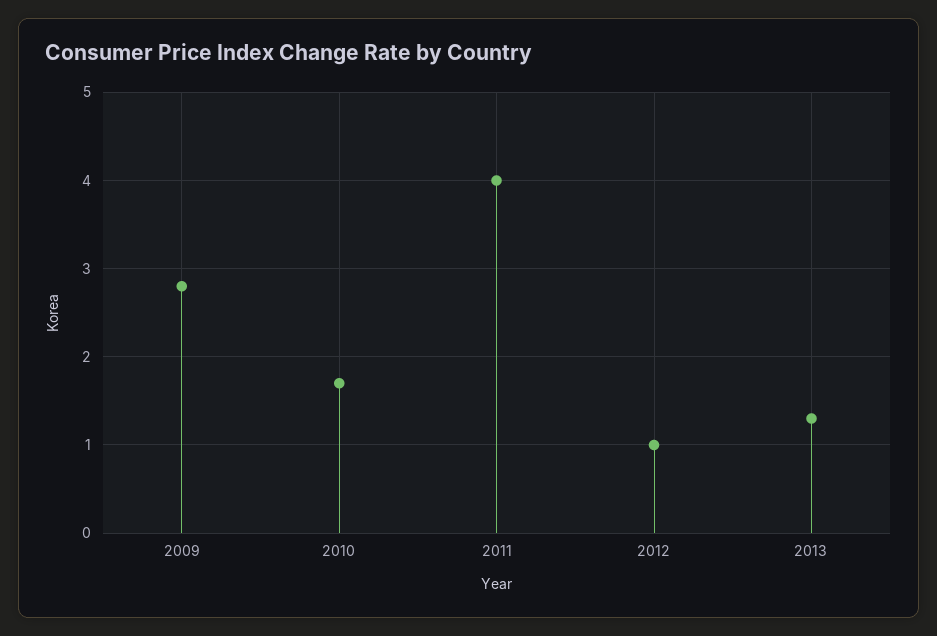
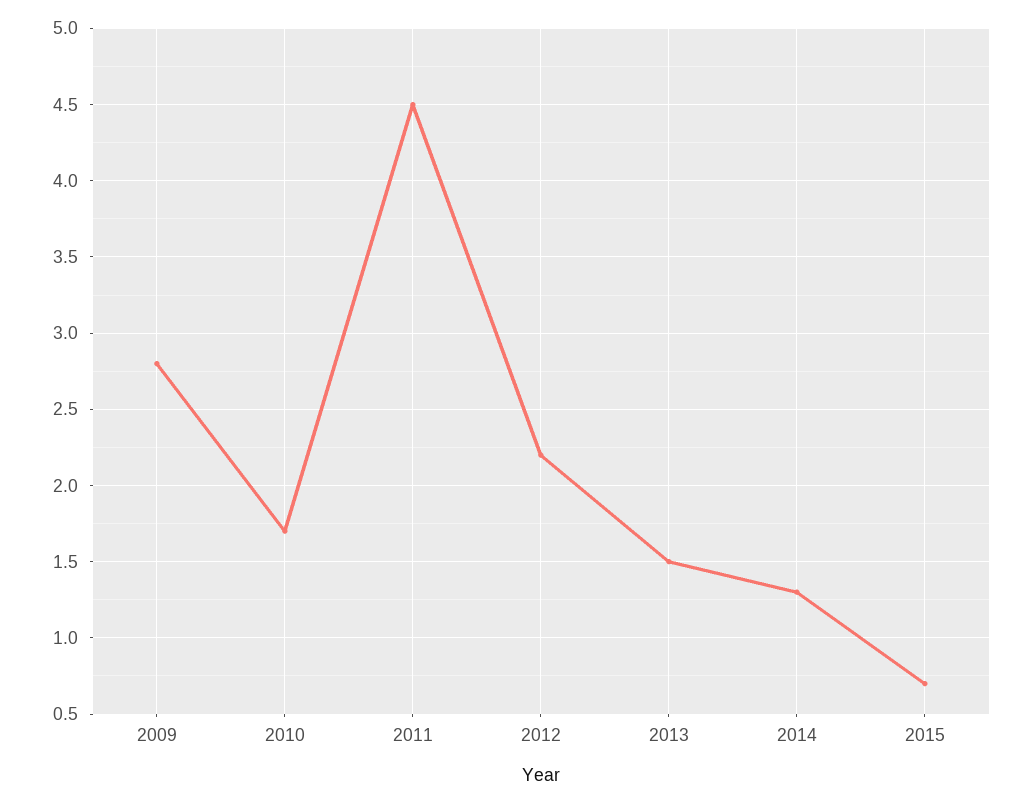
2011: 4 -> 4.5
2012: 1 -> 2.2
2013: 1.3 -> 1.5
2014: none -> 1.3
2015: none -> 0.7

